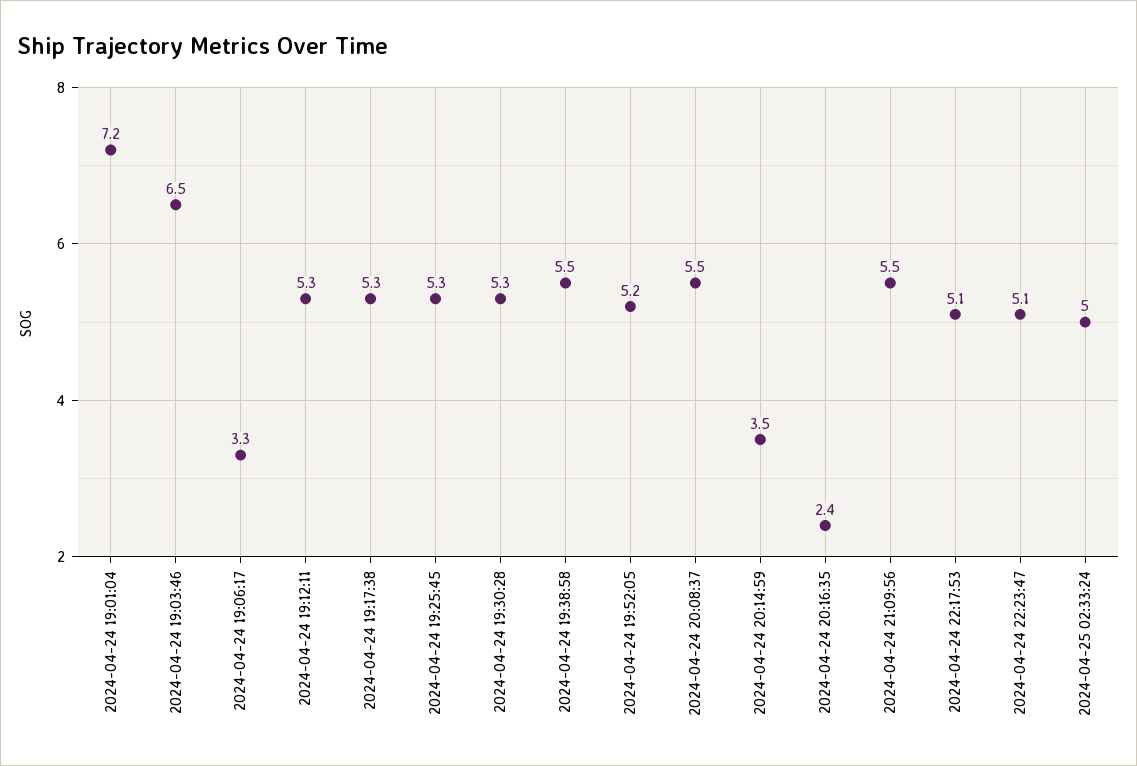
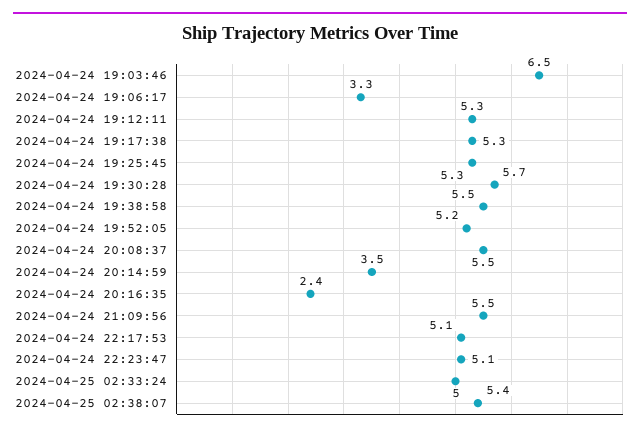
2024-04-24 19:01:04: 7.2 -> none
2024-04-24 19:30:28: 5.3 -> 5.7
2024-04-25 02:38:07: none -> 5.4

